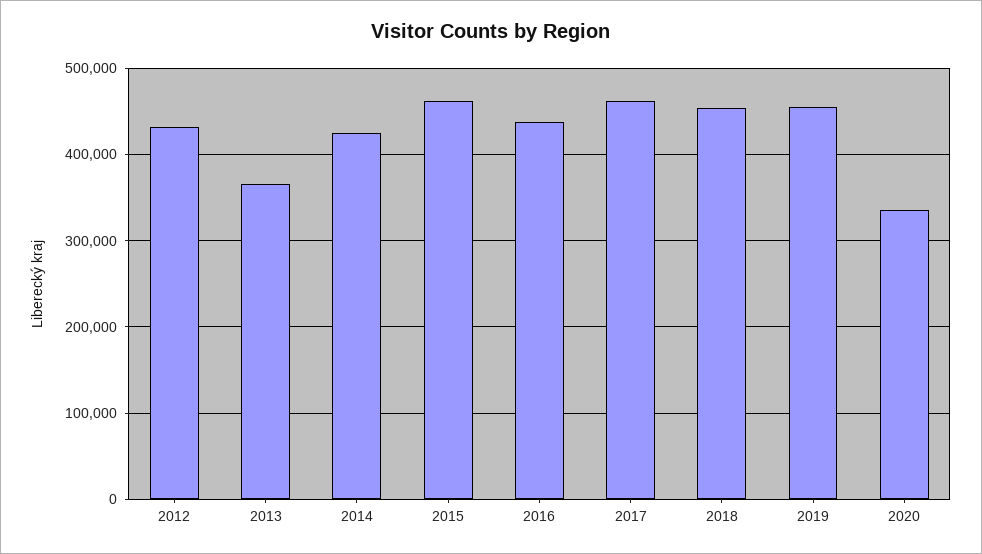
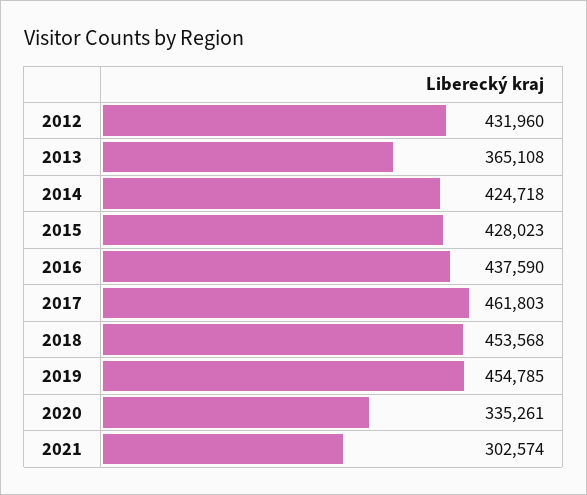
2015: 460000 -> 428023
2021: none -> 302574

